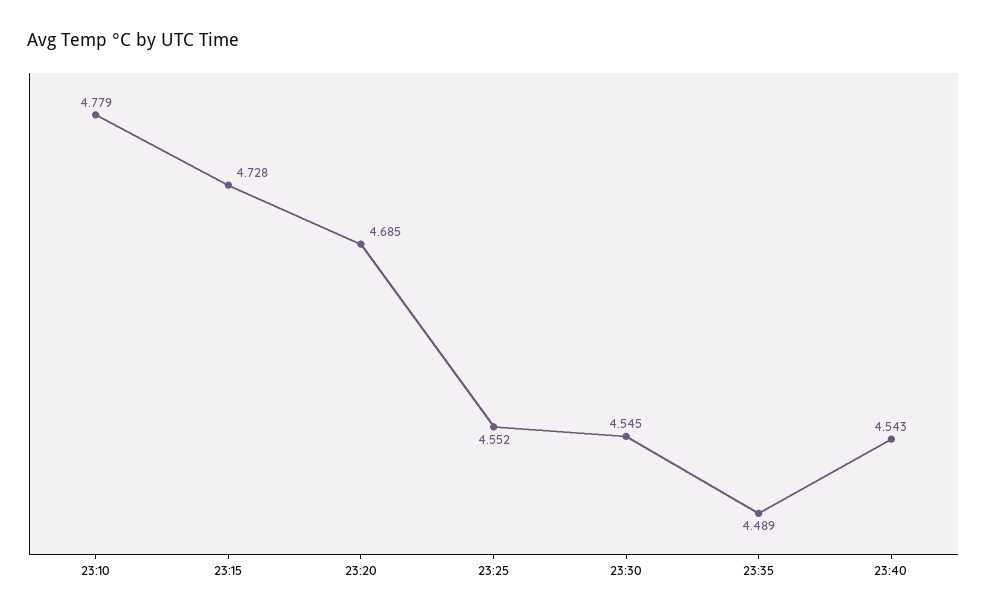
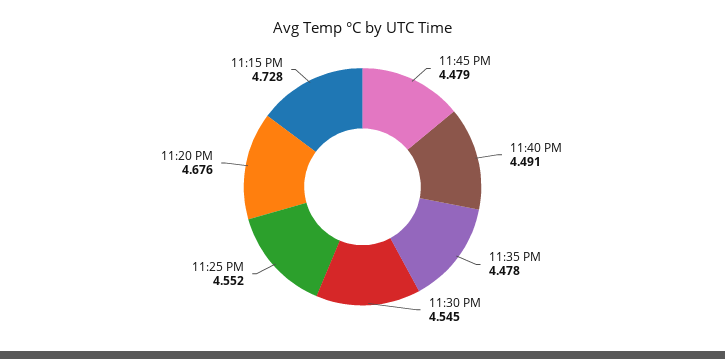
23:10: 4.779 -> none
23:20: 4.685 -> 4.676
23:35: 4.489 -> 4.478
23:40: 4.543 -> 4.491
11:45 PM: none -> 4.479

